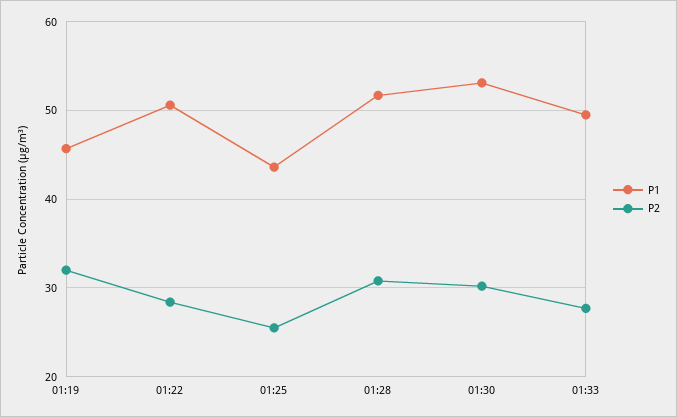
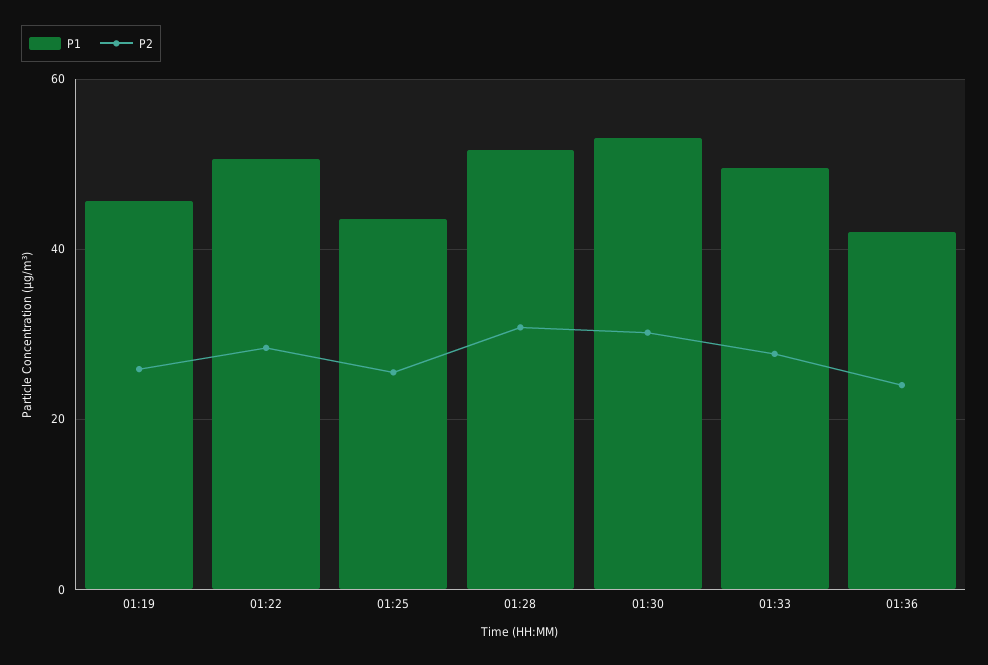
P2, 01:19: 32 -> 26
P1, 01:36: none -> 42
P2, 01:36: none -> 24

